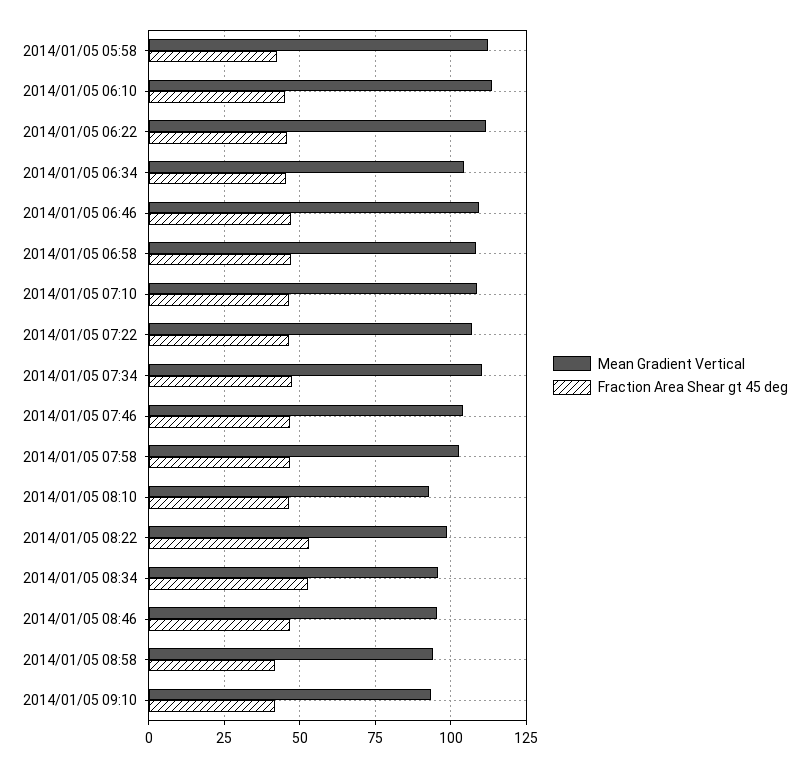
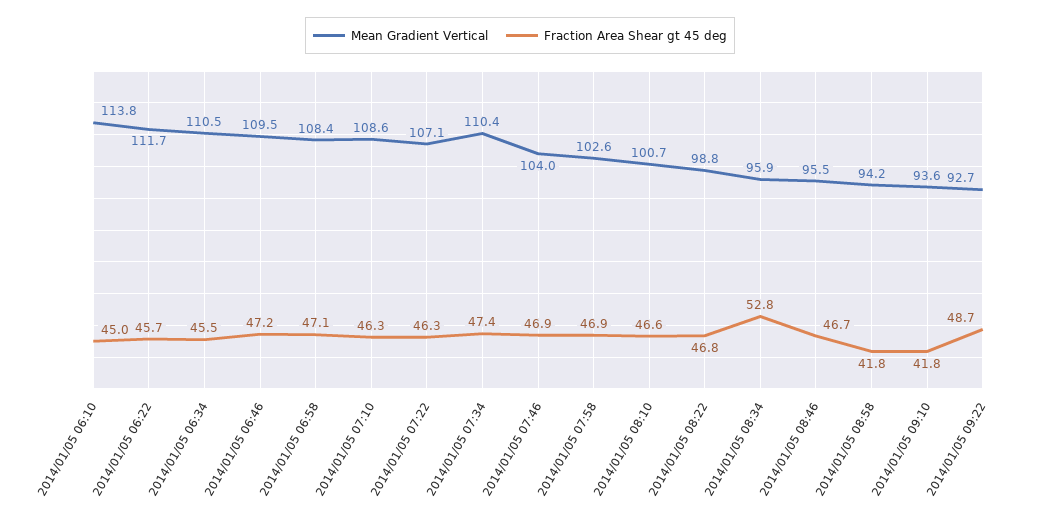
Mean Gradient Vertical, 2014/01/05 05:58: 112.5 -> none
Fraction Area Shear gt 45 deg, 2014/01/05 05:58: 42.5 -> none
Mean Gradient Vertical, 2014/01/05 06:34: 105 -> 110.5
Mean Gradient Vertical, 2014/01/05 08:10: 92.5 -> 100.7
Fraction Area Shear gt 45 deg, 2014/01/05 08:22: 52.5 -> 46.8
Mean Gradient Vertical, 2014/01/05 09:22: none -> 92.7
Fraction Area Shear gt 45 deg, 2014/01/05 09:22: none -> 48.7

